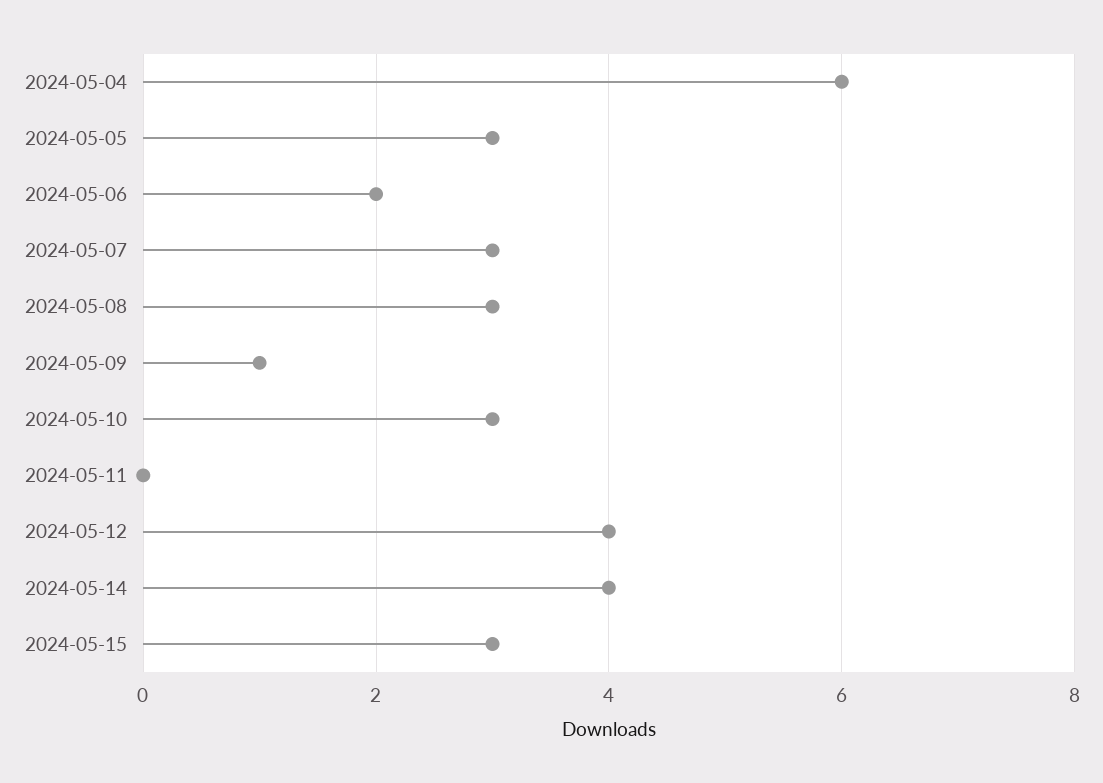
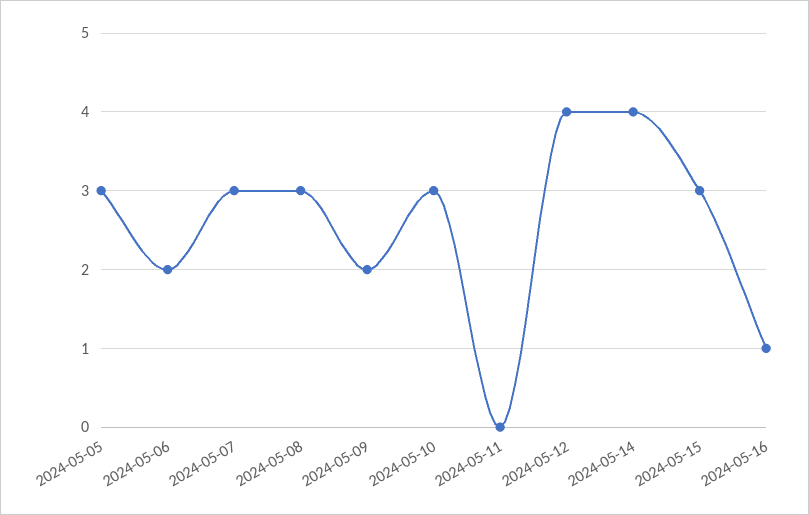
2024-05-04: 6 -> none
2024-05-09: 1 -> 2
2024-05-16: none -> 1

